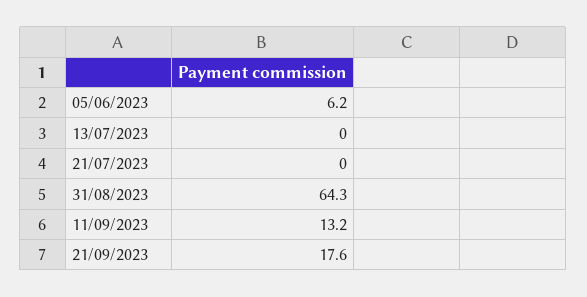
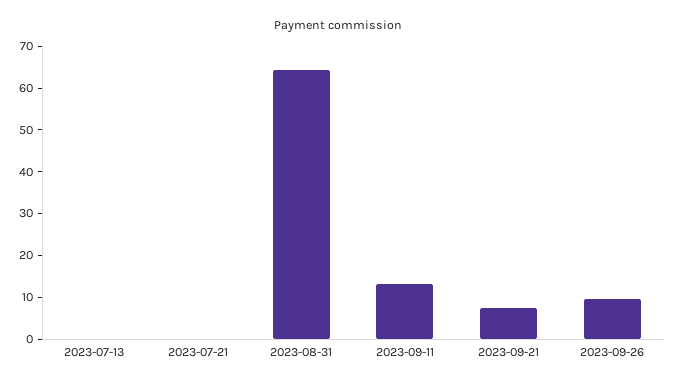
05/06/2023: 6.2 -> none
21/09/2023: 17.6 -> 8
2023-09-26: none -> 10

